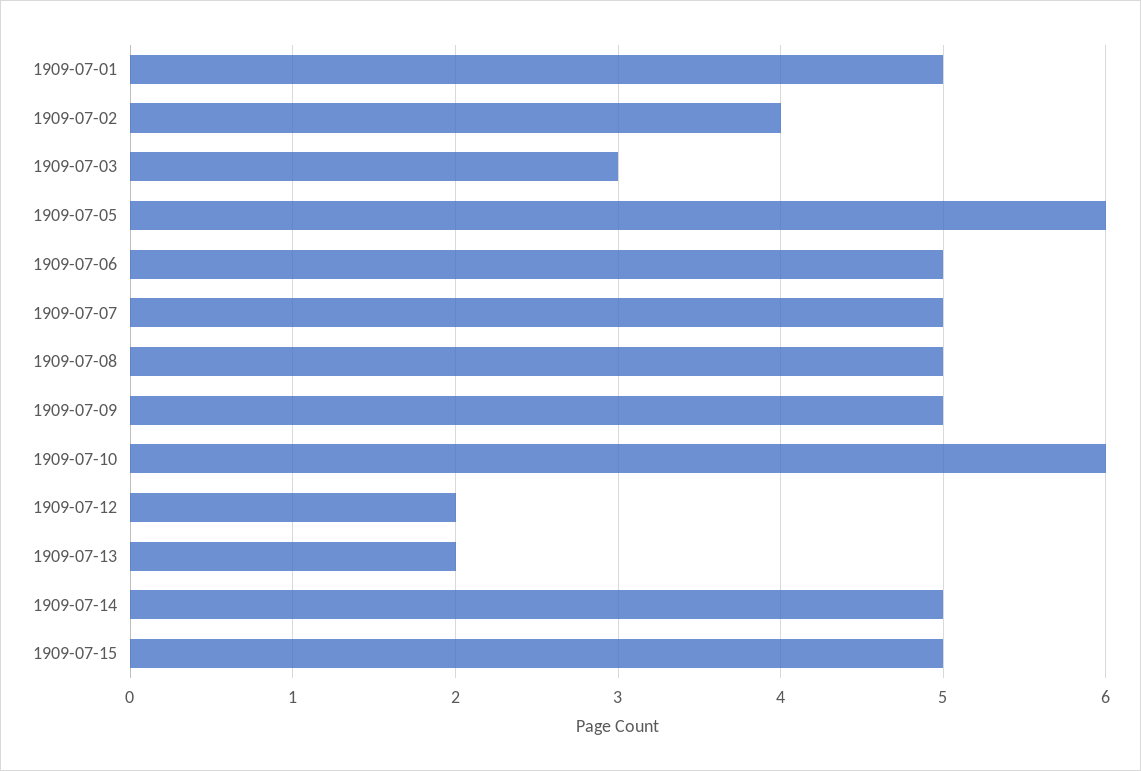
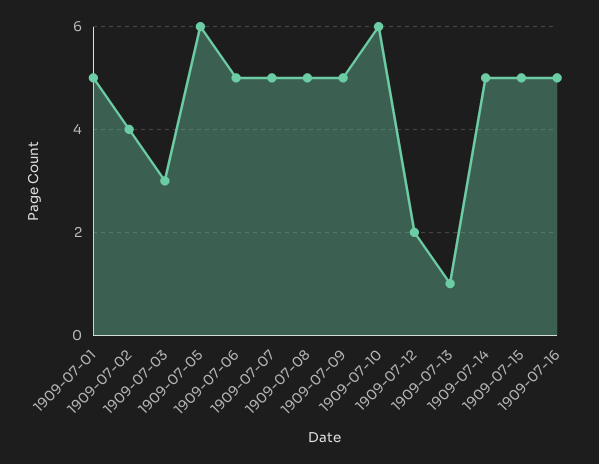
1909-07-13: 2 -> 1
1909-07-16: none -> 5

